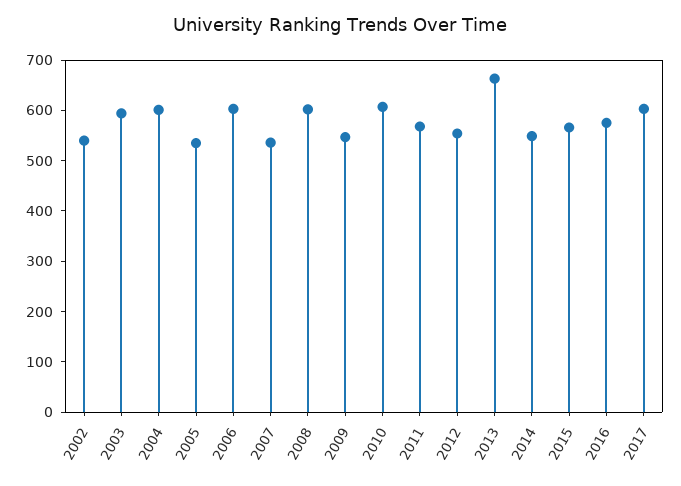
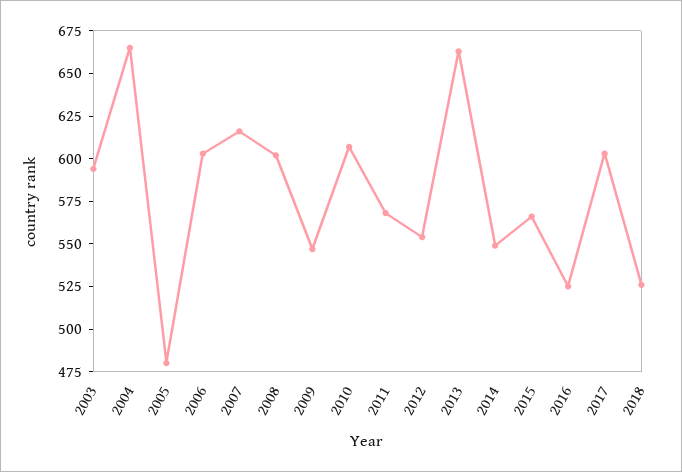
2002: 540 -> none
2004: 600 -> 665
2005: 540 -> 480
2007: 540 -> 615
2016: 580 -> 525
2018: none -> 525

